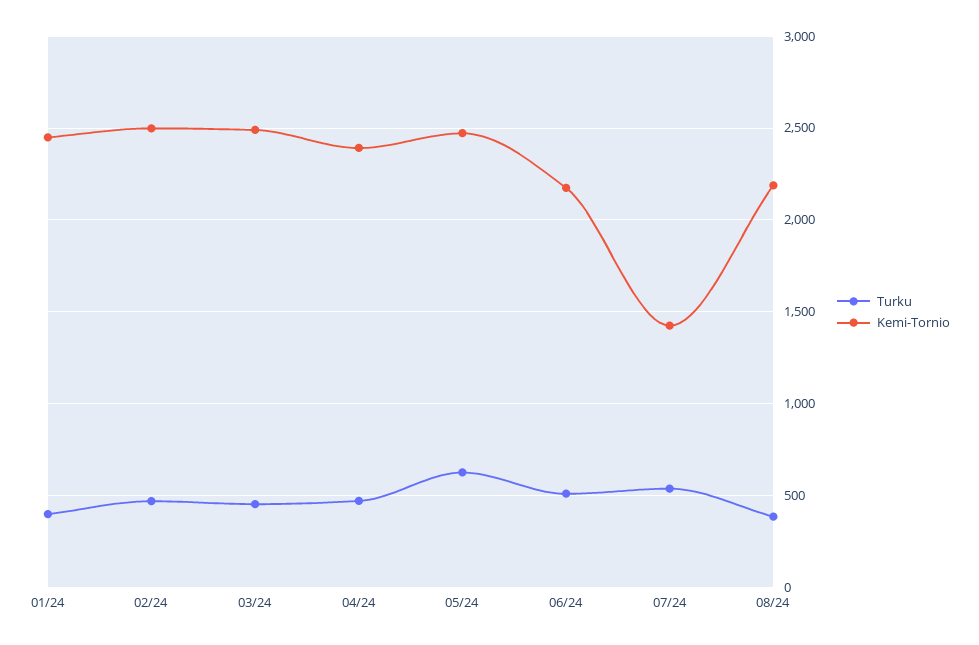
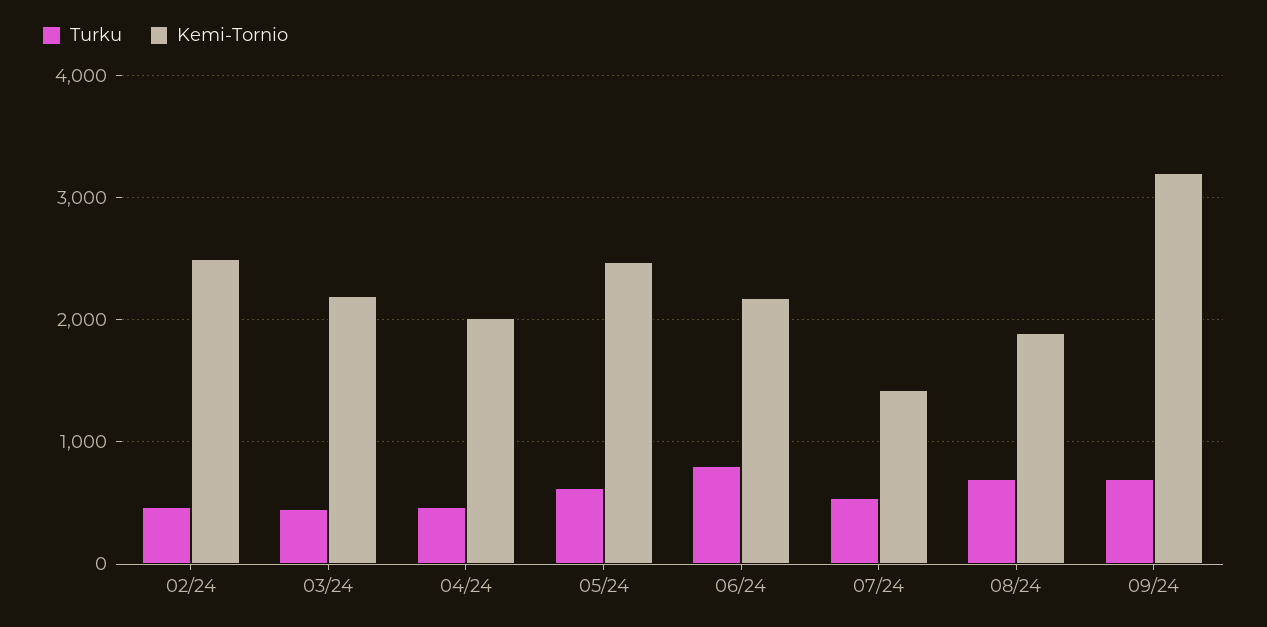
Turku, 01/24: 400 -> none
Kemi-Tornio, 01/24: 2450 -> none
Kemi-Tornio, 03/24: 2500 -> 2200
Kemi-Tornio, 04/24: 2400 -> 2000
Turku, 06/24: 500 -> 800
Turku, 08/24: 400 -> 700
Kemi-Tornio, 08/24: 2200 -> 1900
Turku, 09/24: none -> 700
Kemi-Tornio, 09/24: none -> 3200

